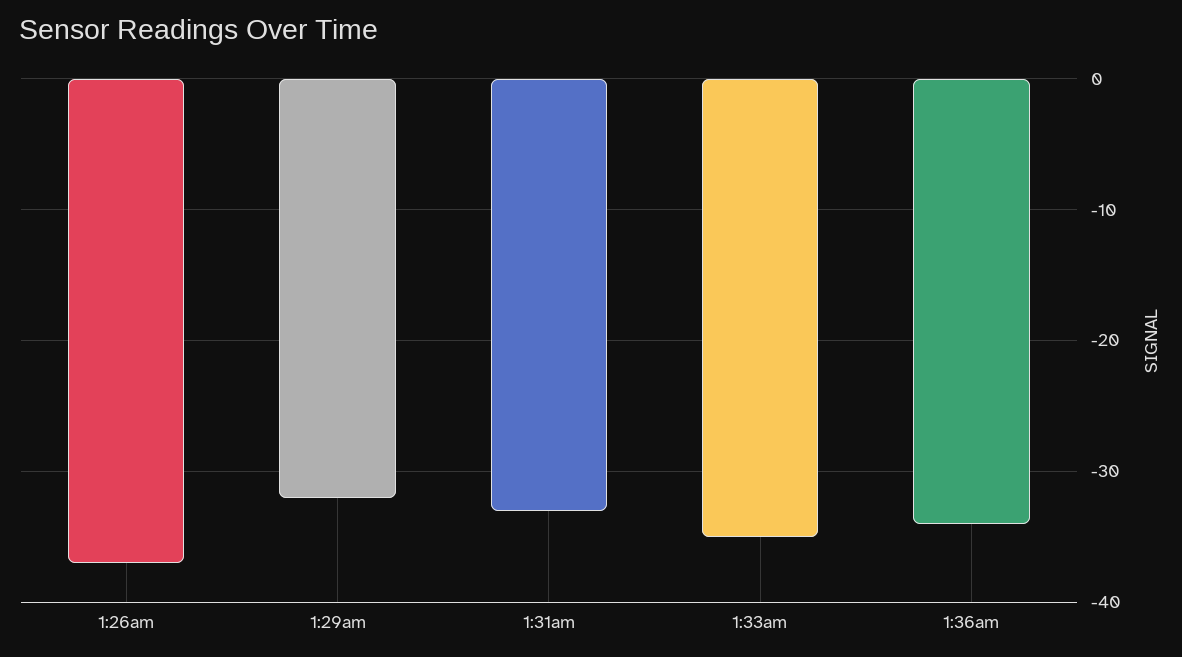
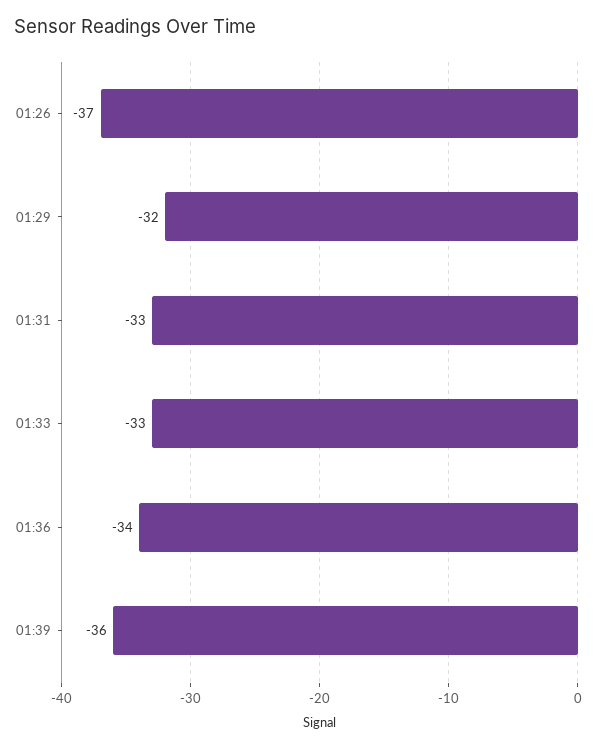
1:33am: -35 -> -33
01:39: none -> -36

